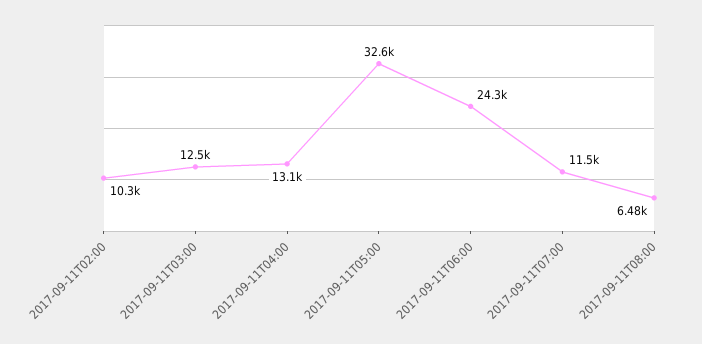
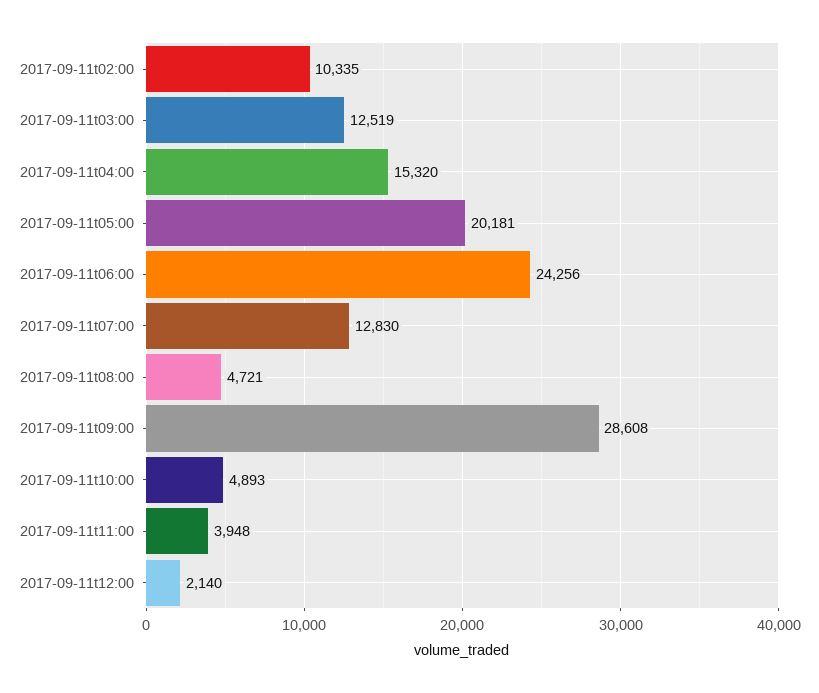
2017-09-11T04:00: 13100 -> 15320
2017-09-11T05:00: 32600 -> 20181
2017-09-11T07:00: 11500 -> 12830
2017-09-11T08:00: 6480 -> 4721
2017-09-11t09:00: none -> 28608
2017-09-11t10:00: none -> 4893
2017-09-11t11:00: none -> 3948
2017-09-11t12:00: none -> 2140

